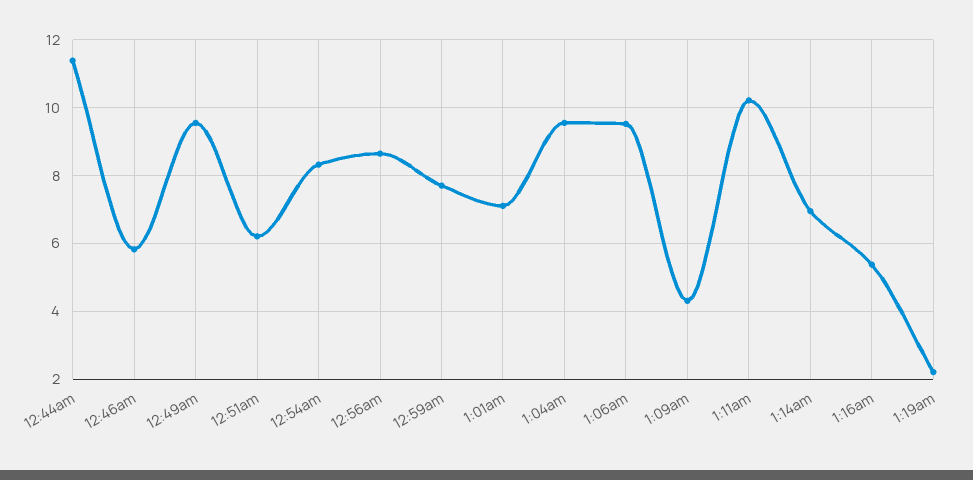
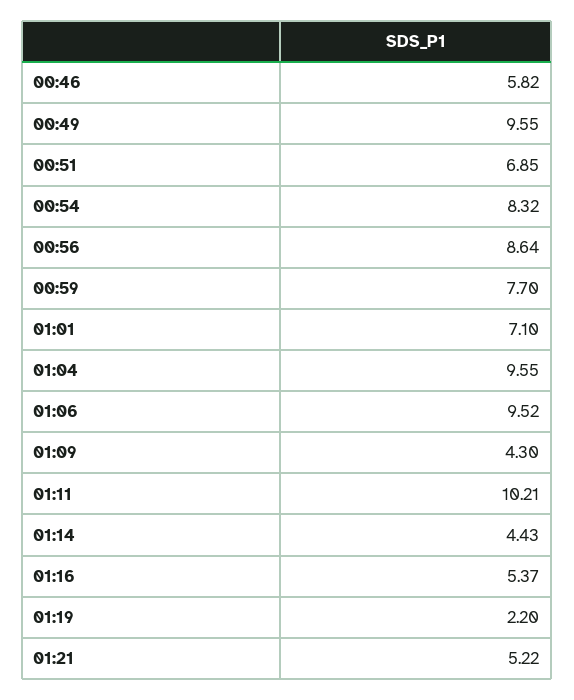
12:44am: 11.4 -> none
12:51am: 6.2 -> 6.85
1:14am: 7 -> 4.43
01:21: none -> 5.22

